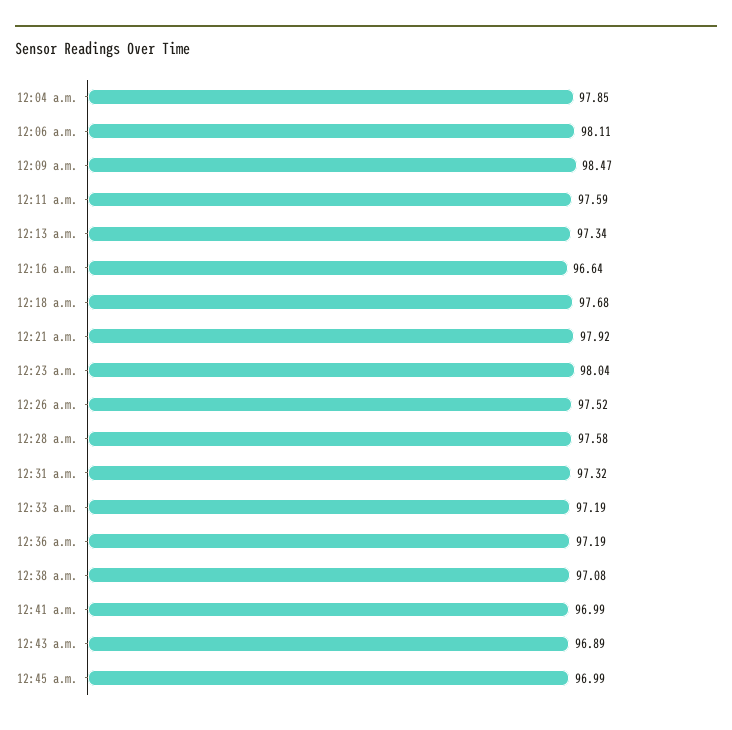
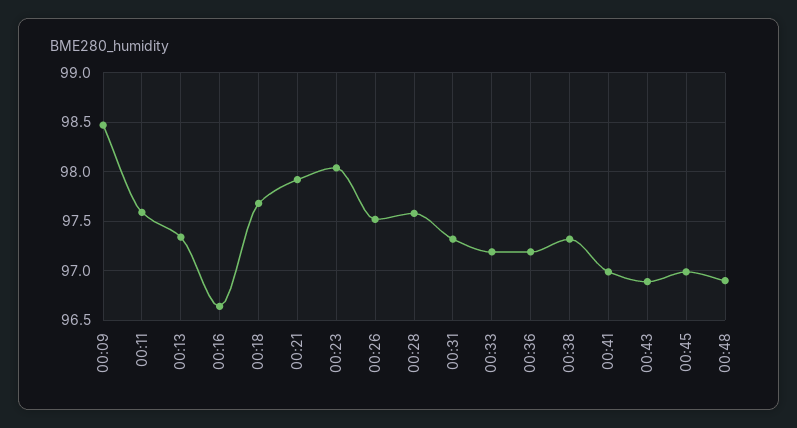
12:04 a.m.: 97.85 -> none
12:06 a.m.: 98.11 -> none
12:38 a.m.: 97.08 -> 97.3
00:48: none -> 96.9

